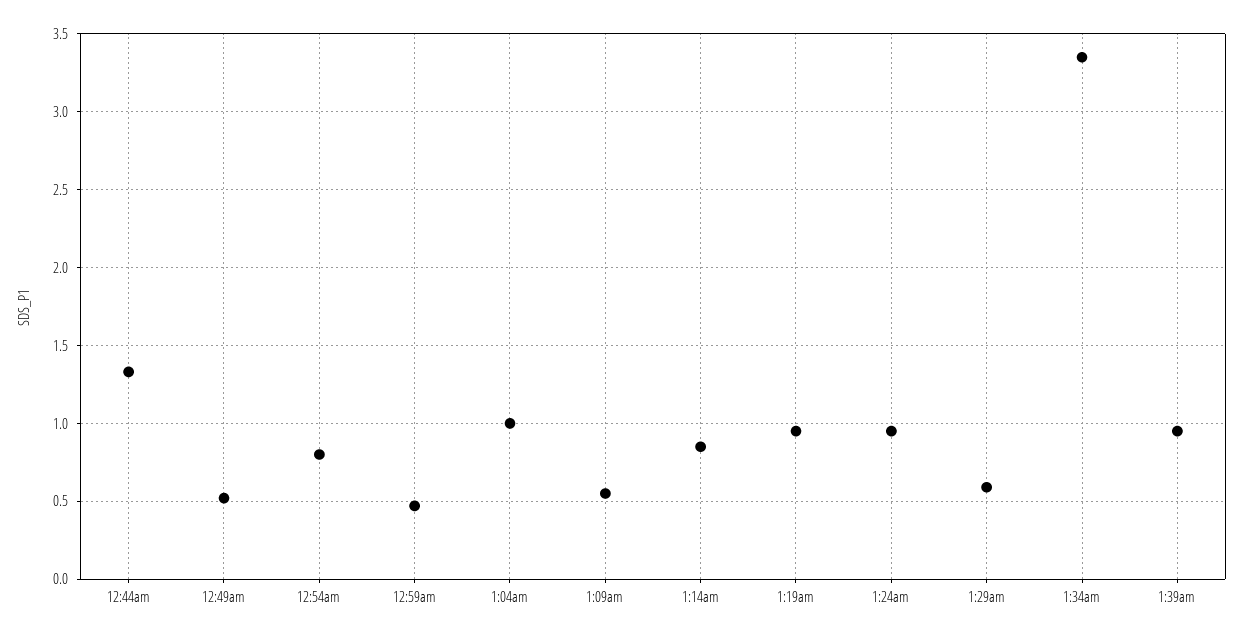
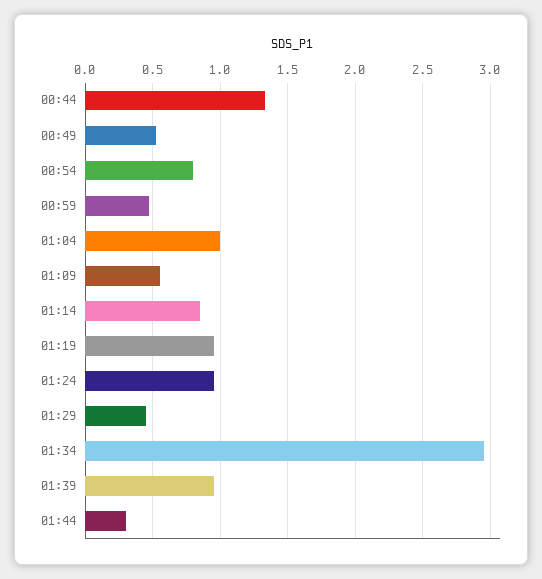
1:29am: 0.6 -> 0.45
1:34am: 3.35 -> 2.95
01:44: none -> 0.3

